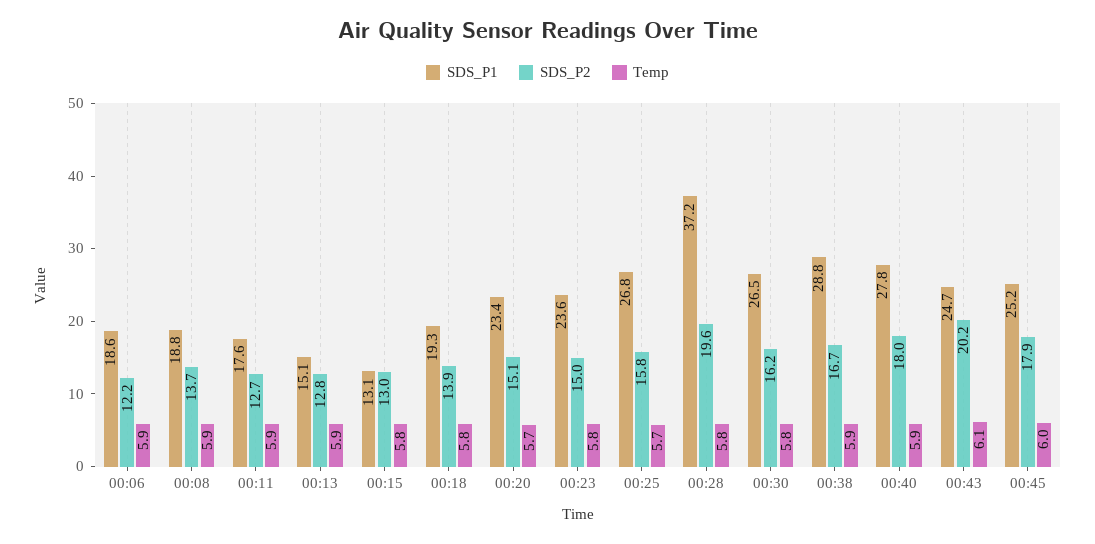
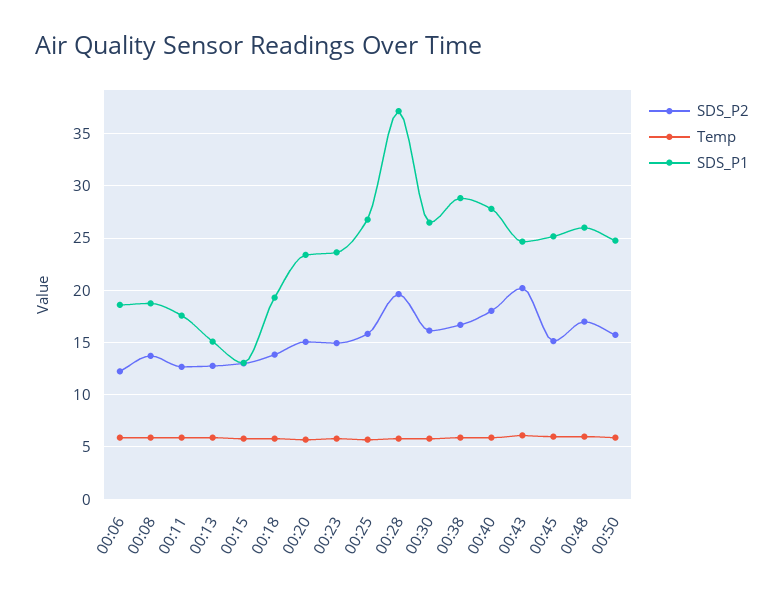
SDS_P2, 00:45: 17.9 -> 15
SDS_P2, 00:48: none -> 17
Temp, 00:48: none -> 6
SDS_P1, 00:48: none -> 26
SDS_P2, 00:50: none -> 16
Temp, 00:50: none -> 6
SDS_P1, 00:50: none -> 25

